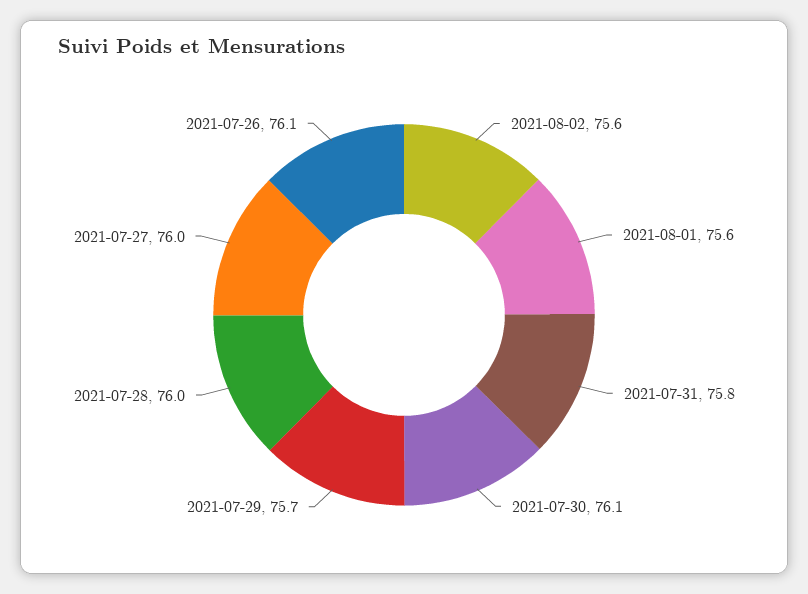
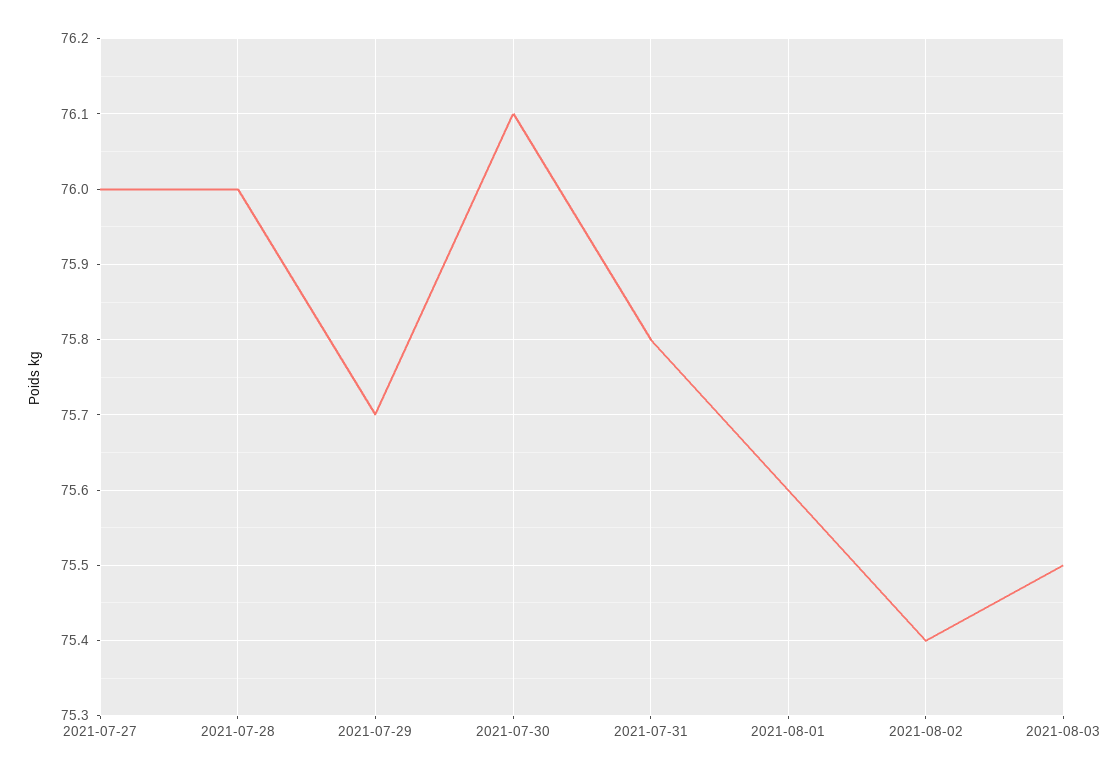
2021-08-02: 75.6 -> 75.4
2021-07-26: 76.1 -> none
2021-08-03: none -> 75.5

